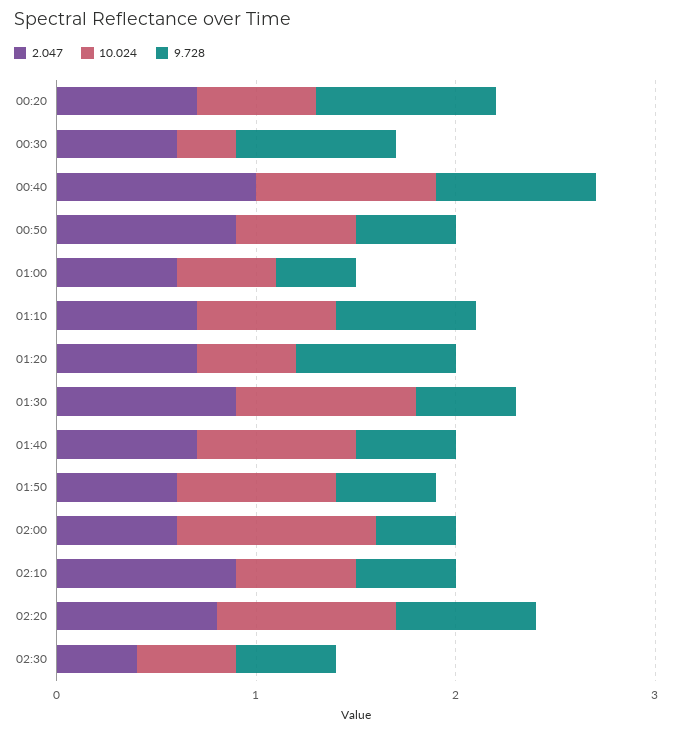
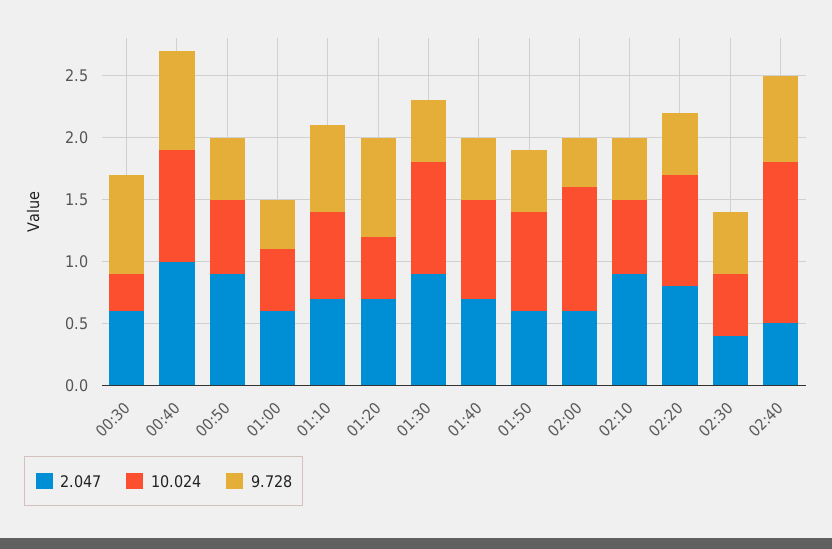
2.047, 00:20: 0.7 -> none
10.024, 00:20: 0.6 -> none
9.728, 00:20: 0.9 -> none
9.728, 02:20: 0.7 -> 0.5
2.047, 02:40: none -> 0.5
10.024, 02:40: none -> 1.3
9.728, 02:40: none -> 0.7

